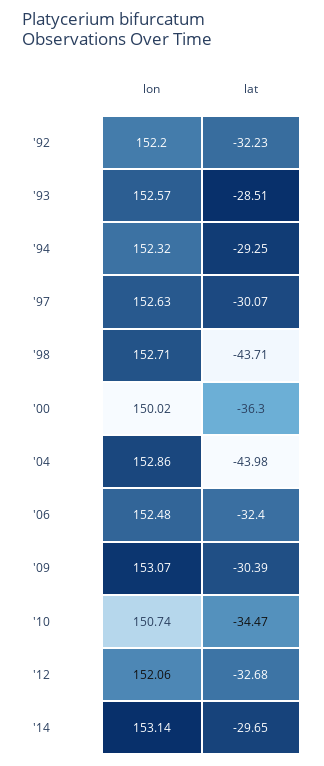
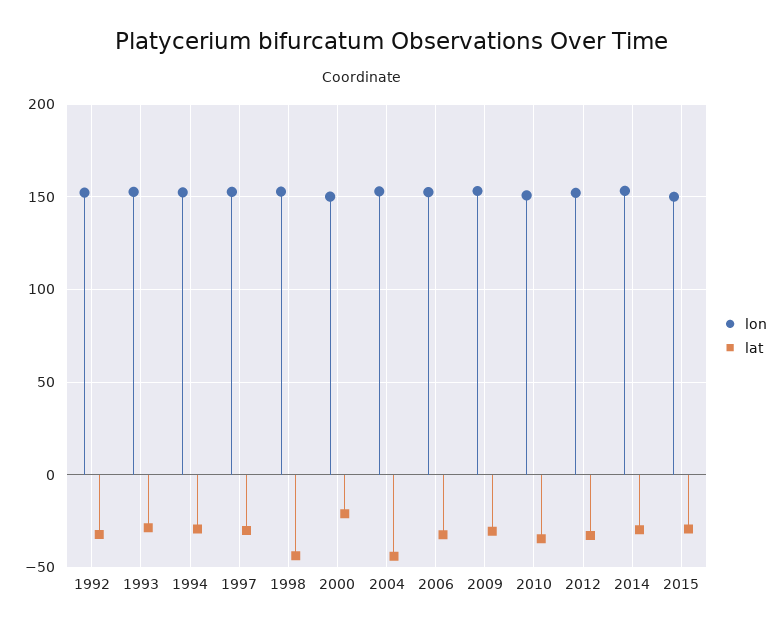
lat, '00: -36.3 -> -20
lon, 2015: none -> 150
lat, 2015: none -> -30

